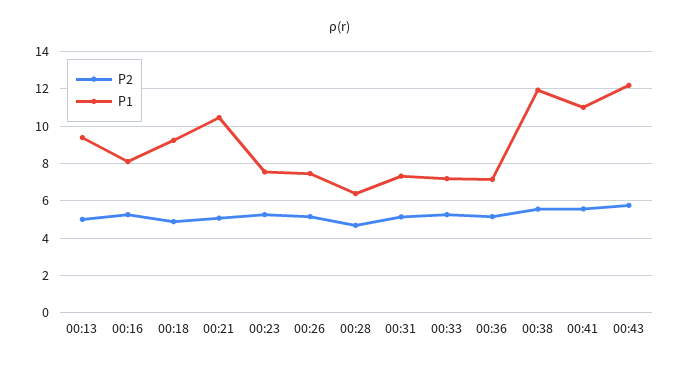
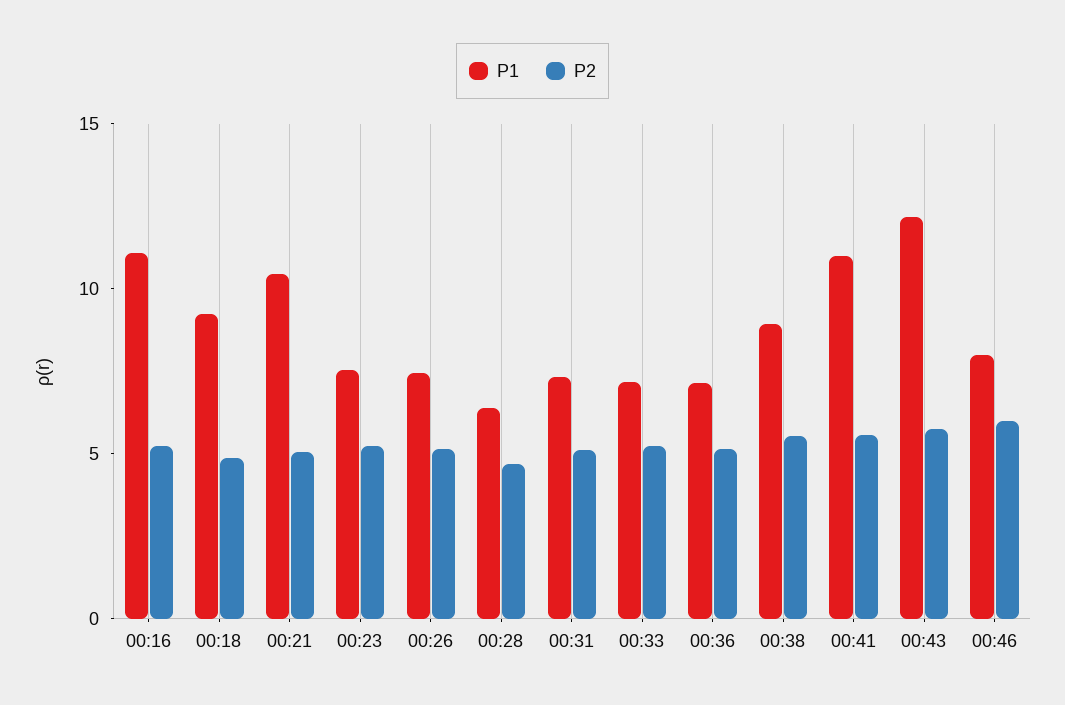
P2, 00:13: 5 -> none
P1, 00:13: 9.5 -> none
P1, 00:16: 8 -> 11
P1, 00:38: 12 -> 9
P1, 00:46: none -> 8
P2, 00:46: none -> 6

